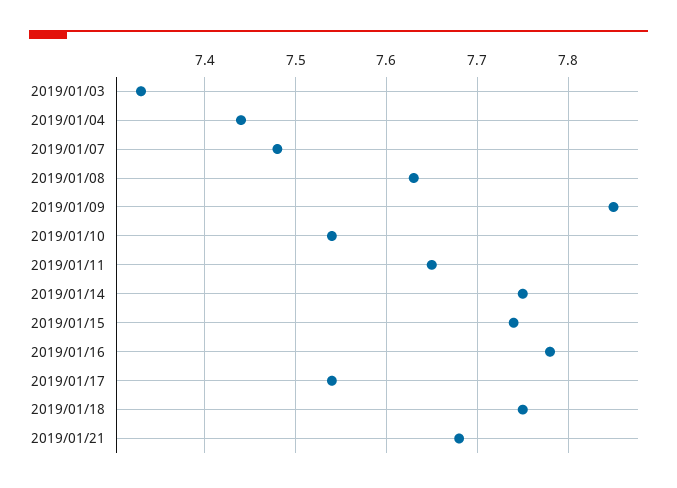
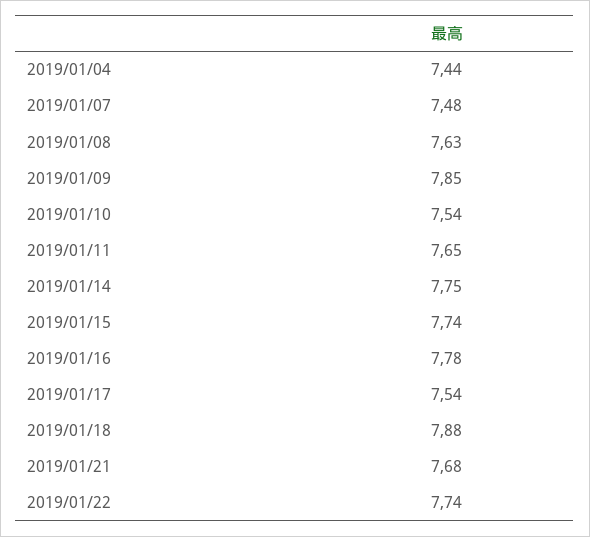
2019/01/03: 7.33 -> none
2019/01/18: 7.75 -> 7.88
2019/01/22: none -> 7.74

